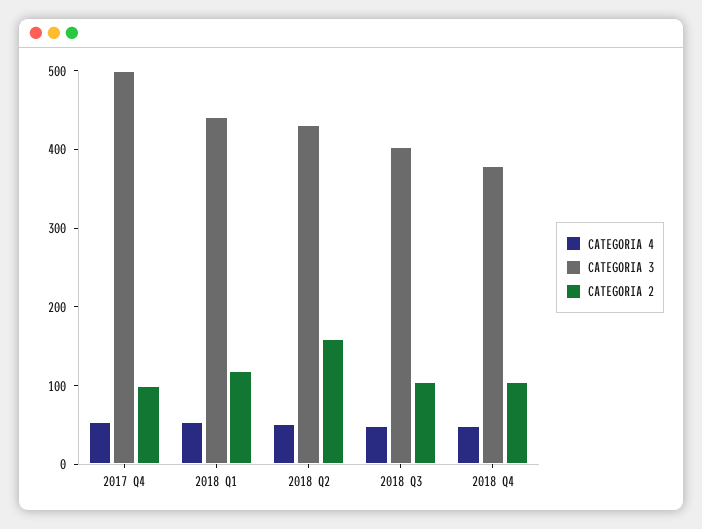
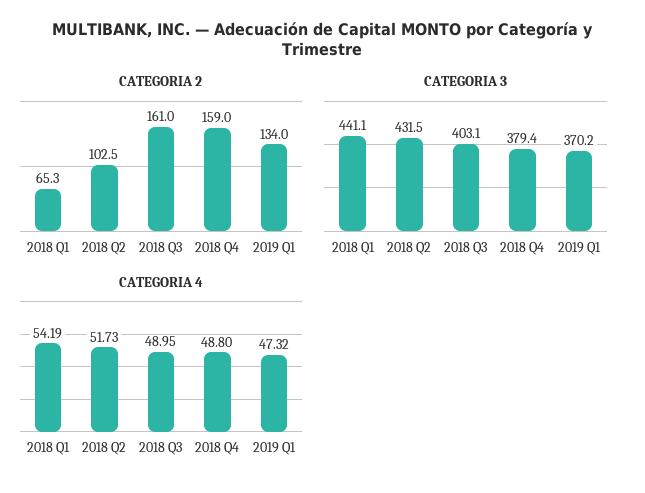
CATEGORIA 4, 2017 Q4: 60 -> none
CATEGORIA 3, 2017 Q4: 500 -> none
CATEGORIA 2, 2017 Q4: 100 -> none
CATEGORIA 2, 2018 Q1: 120 -> 65.3
CATEGORIA 2, 2018 Q2: 160 -> 102.5
CATEGORIA 2, 2018 Q3: 100 -> 161
CATEGORIA 2, 2018 Q4: 100 -> 159
CATEGORIA 2, 2019 Q1: none -> 134
CATEGORIA 3, 2019 Q1: none -> 370.2
CATEGORIA 4, 2019 Q1: none -> 47.32

